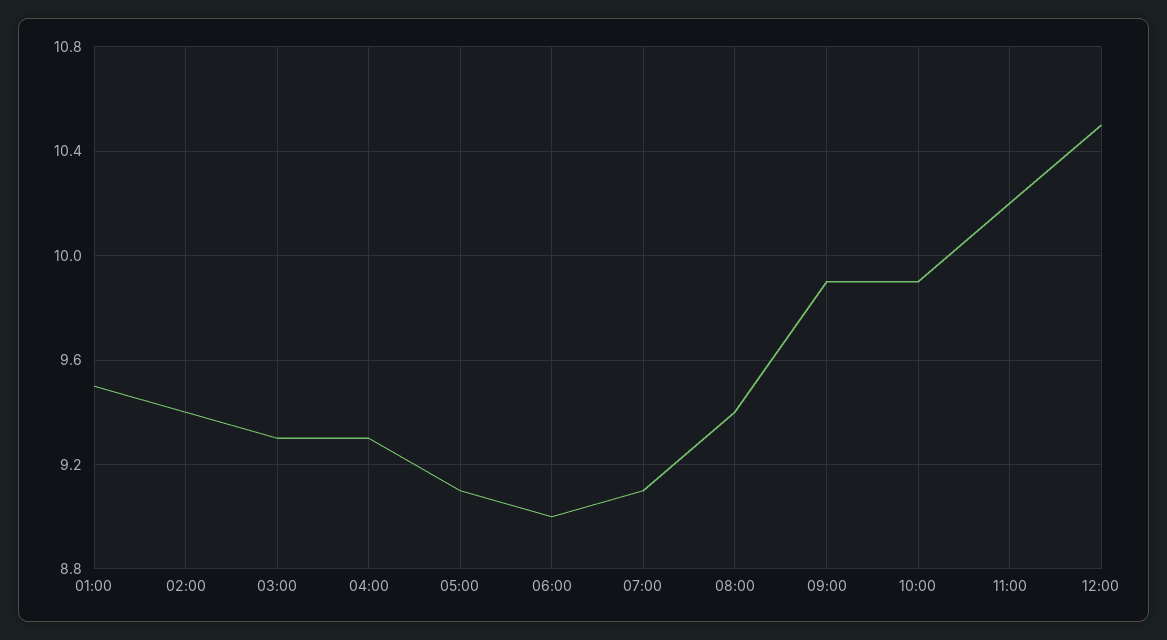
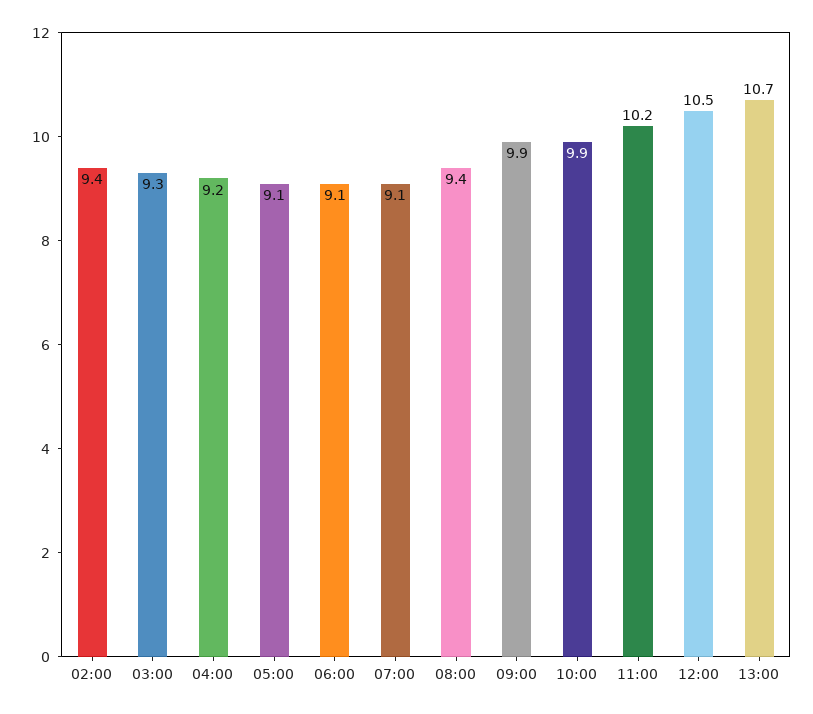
01:00: 9.5 -> none
04:00: 9.3 -> 9.2
06:00: 9 -> 9.1
13:00: none -> 10.7

